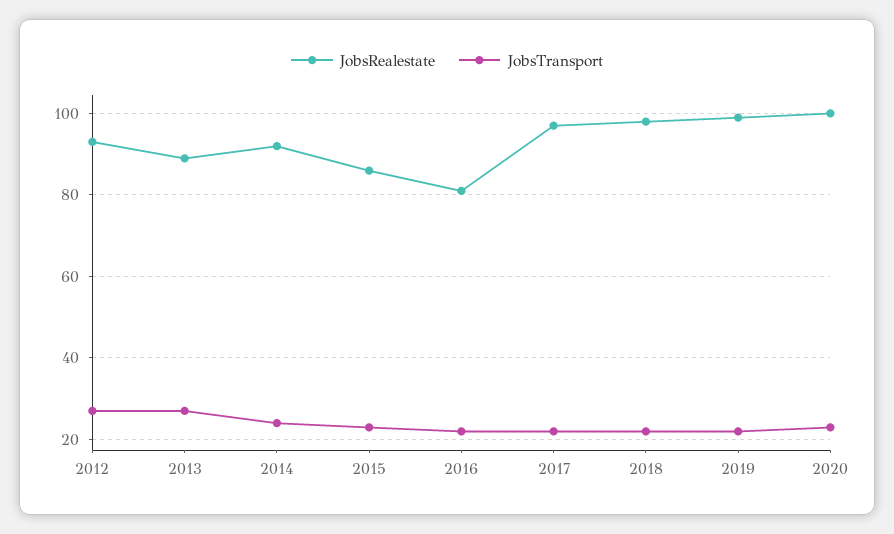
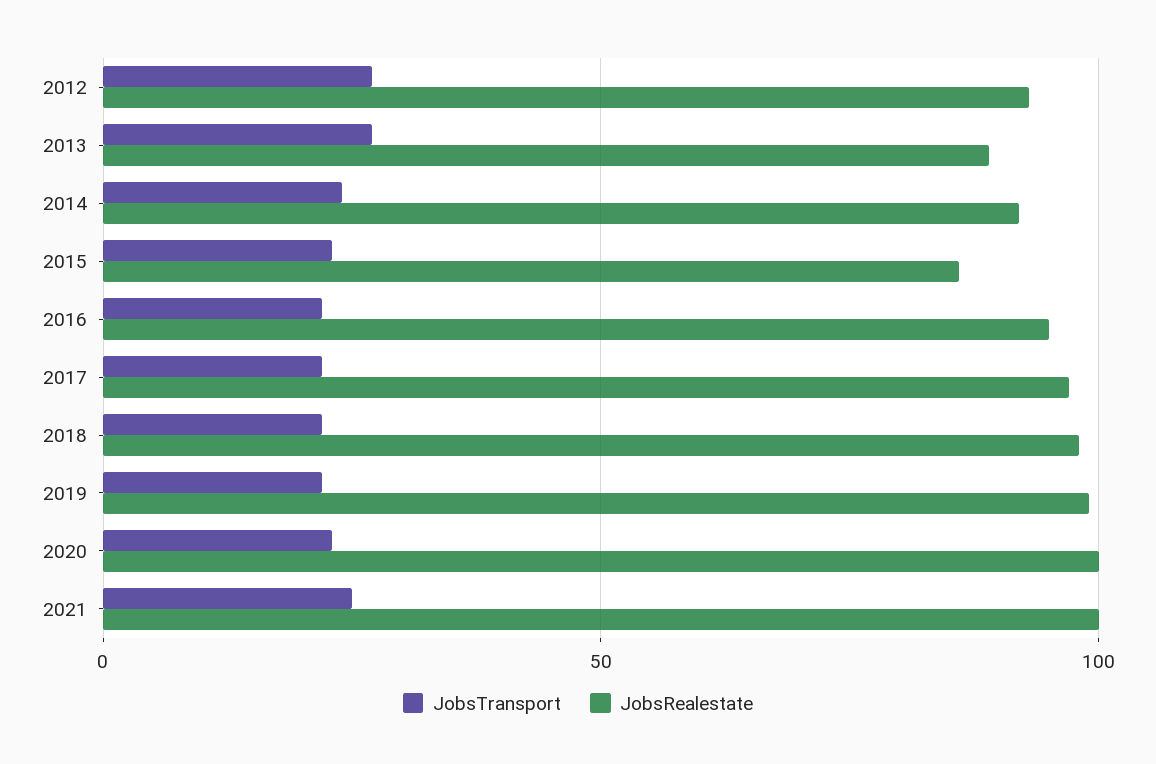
JobsRealestate, 2016: 80 -> 95
JobsTransport, 2021: none -> 25
JobsRealestate, 2021: none -> 100

